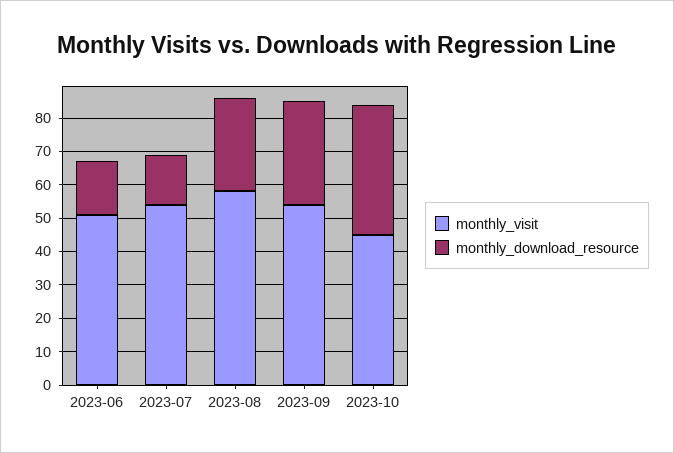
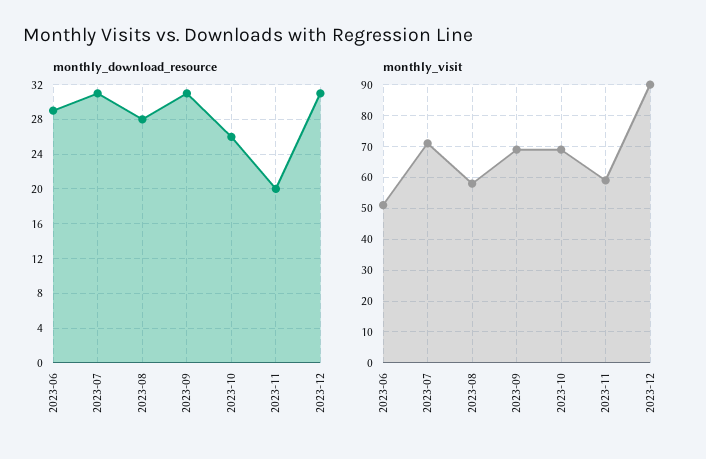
monthly_download_resource, 2023-06: 15 -> 29
monthly_visit, 2023-07: 55 -> 70
monthly_download_resource, 2023-07: 15 -> 31
monthly_visit, 2023-09: 55 -> 70
monthly_visit, 2023-10: 45 -> 70
monthly_download_resource, 2023-10: 40 -> 26
monthly_download_resource, 2023-11: none -> 20
monthly_download_resource, 2023-12: none -> 31
monthly_visit, 2023-11: none -> 60
monthly_visit, 2023-12: none -> 90

